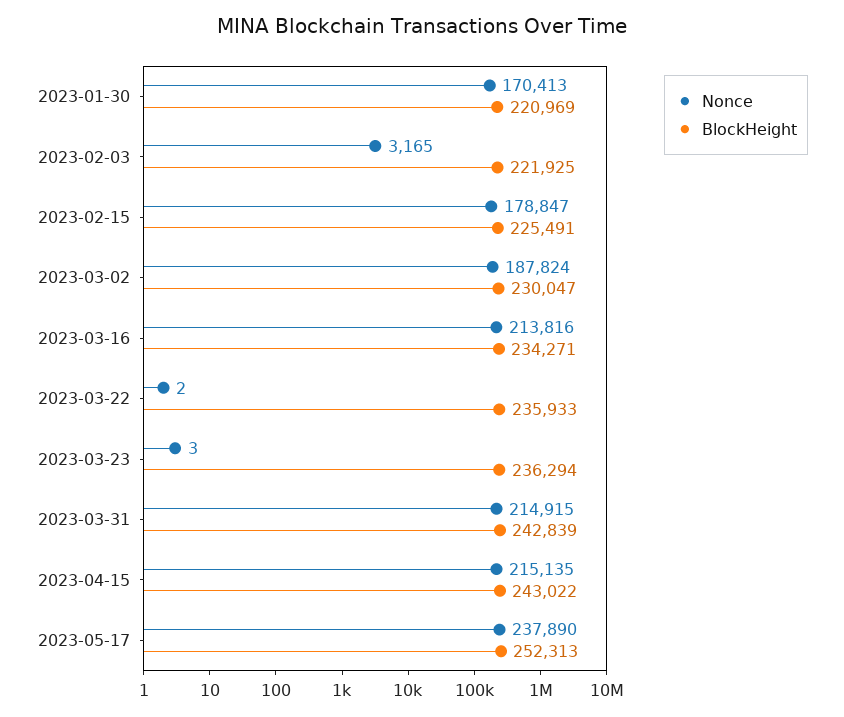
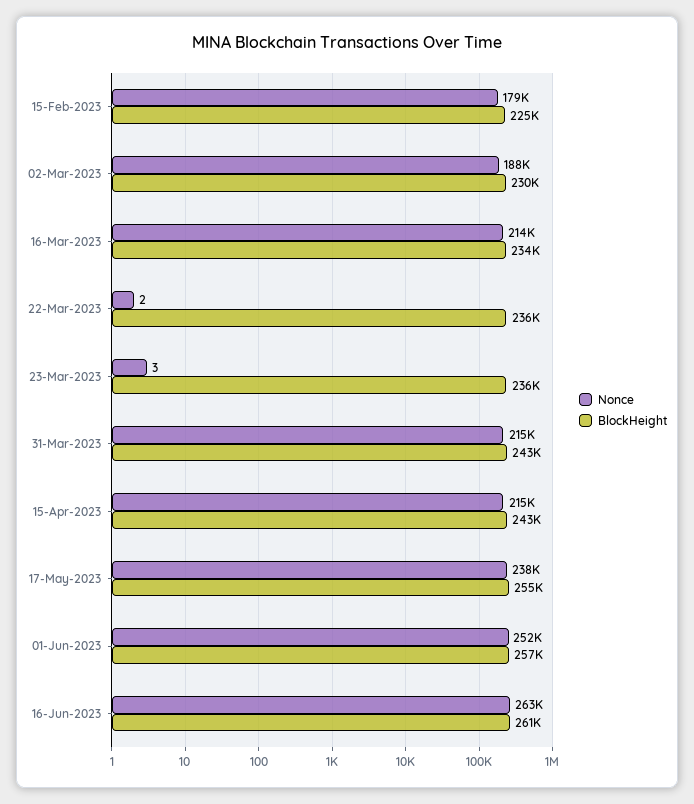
Nonce, 2023-01-30: 170413 -> none
BlockHeight, 2023-01-30: 220969 -> none
Nonce, 2023-02-03: 3165 -> none
BlockHeight, 2023-02-03: 221925 -> none
BlockHeight, 2023-05-17: 252313 -> 255000
Nonce, 01-Jun-2023: none -> 252000
BlockHeight, 01-Jun-2023: none -> 257000
Nonce, 16-Jun-2023: none -> 263000
BlockHeight, 16-Jun-2023: none -> 261000

